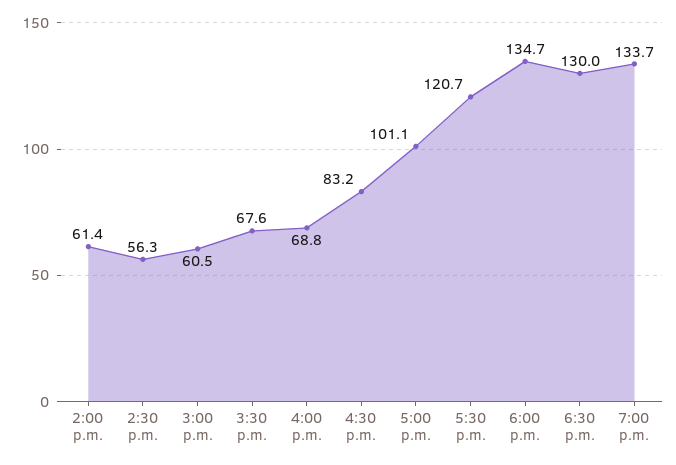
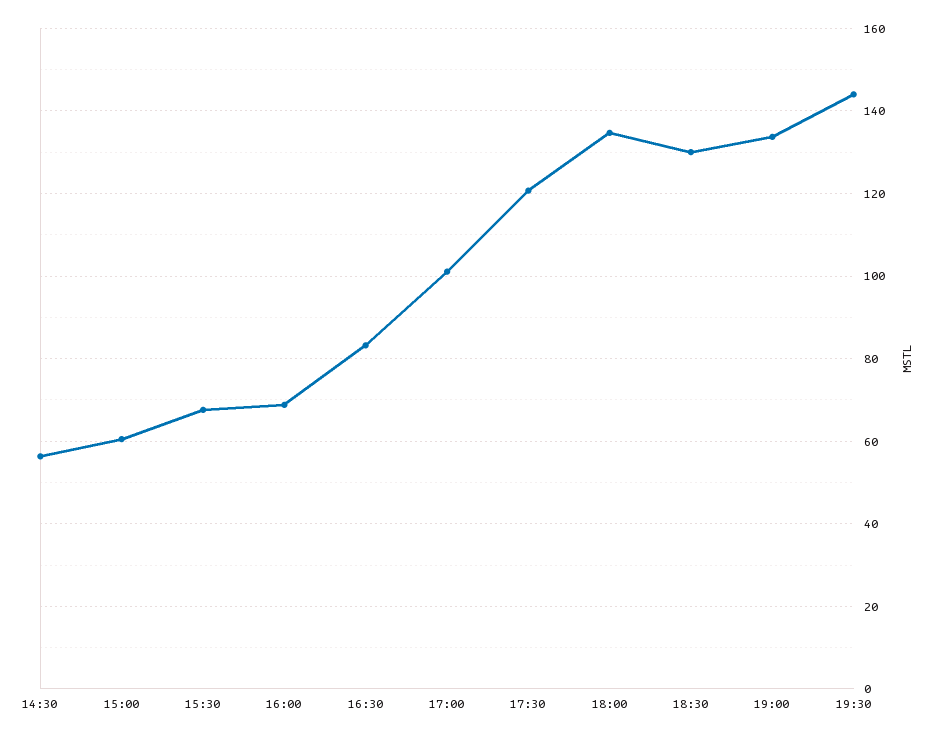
2:00 p.m.: 61.4 -> none
19:30: none -> 144

